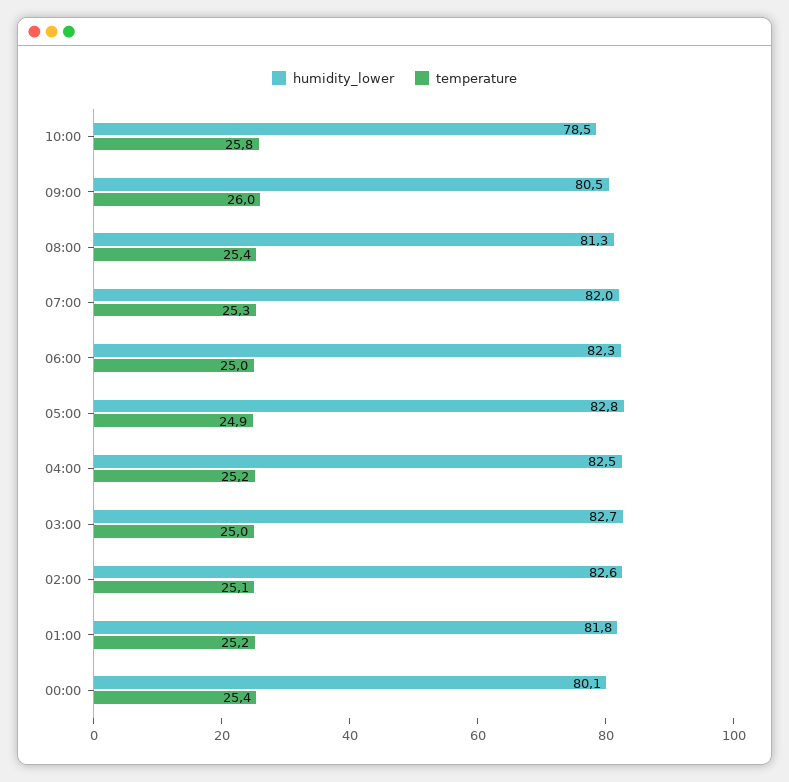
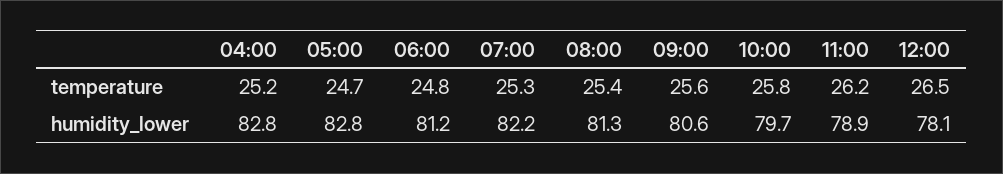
humidity_lower, 10:00: 78.5 -> 79.7
humidity_lower, 09:00: 80.5 -> 80.6
temperature, 09:00: 26 -> 25.6
humidity_lower, 07:00: 82 -> 82.2
humidity_lower, 06:00: 82.3 -> 81.2
temperature, 06:00: 25 -> 24.8
temperature, 05:00: 24.9 -> 24.7
humidity_lower, 04:00: 82.5 -> 82.8
humidity_lower, 03:00: 82.7 -> none
temperature, 03:00: 25 -> none
humidity_lower, 02:00: 82.6 -> none
temperature, 02:00: 25.1 -> none
humidity_lower, 01:00: 81.8 -> none
temperature, 01:00: 25.2 -> none
humidity_lower, 00:00: 80.1 -> none
temperature, 00:00: 25.4 -> none
temperature, 11:00: none -> 26.2
temperature, 12:00: none -> 26.5
humidity_lower, 11:00: none -> 78.9
humidity_lower, 12:00: none -> 78.1

